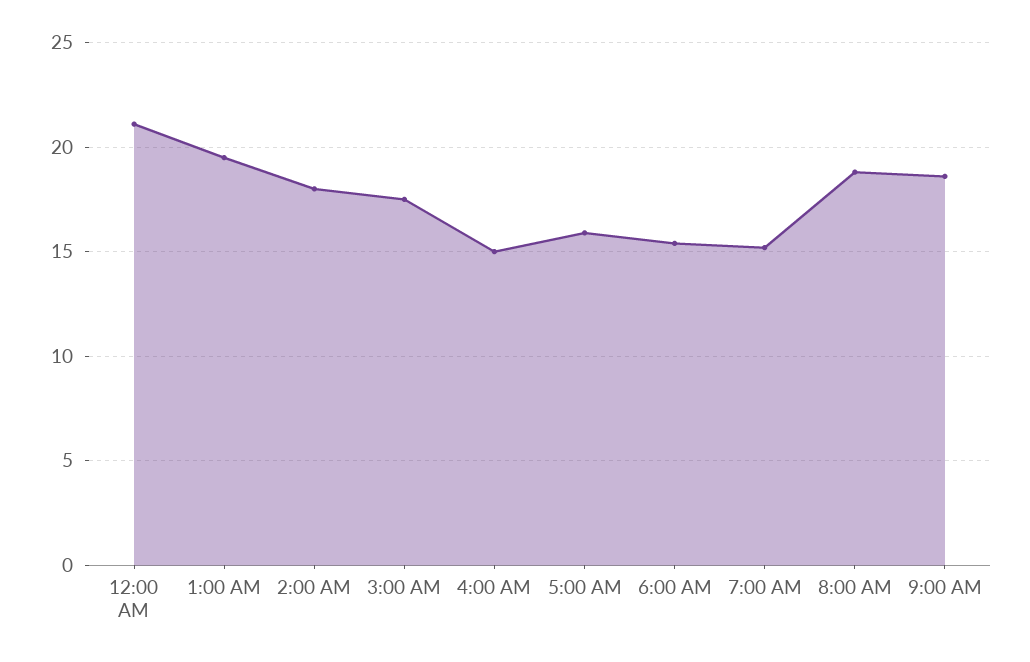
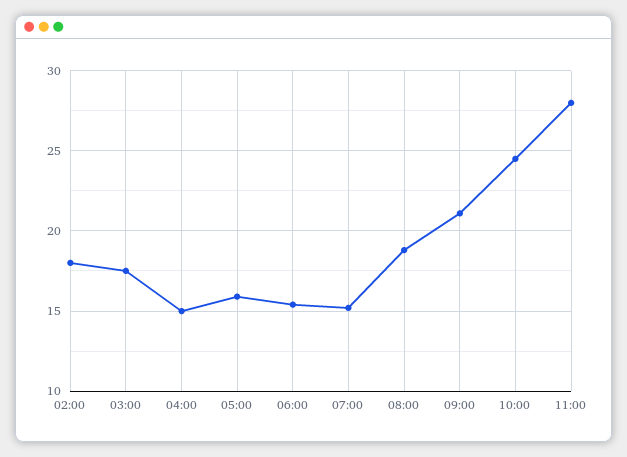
12:00 AM: 21 -> none
1:00 AM: 19.5 -> none
9:00 AM: 18.5 -> 21
10:00: none -> 24.5
11:00: none -> 28

